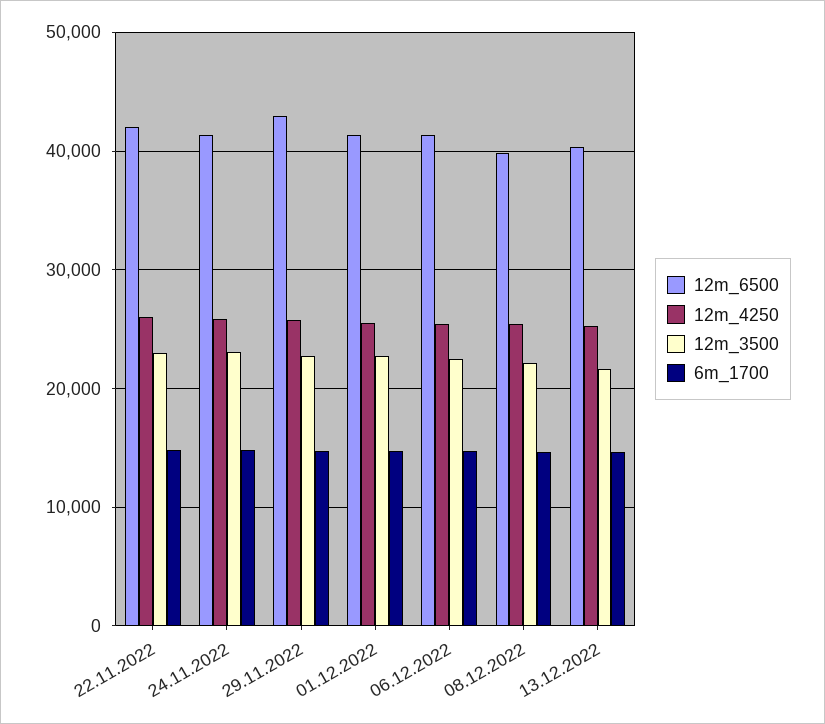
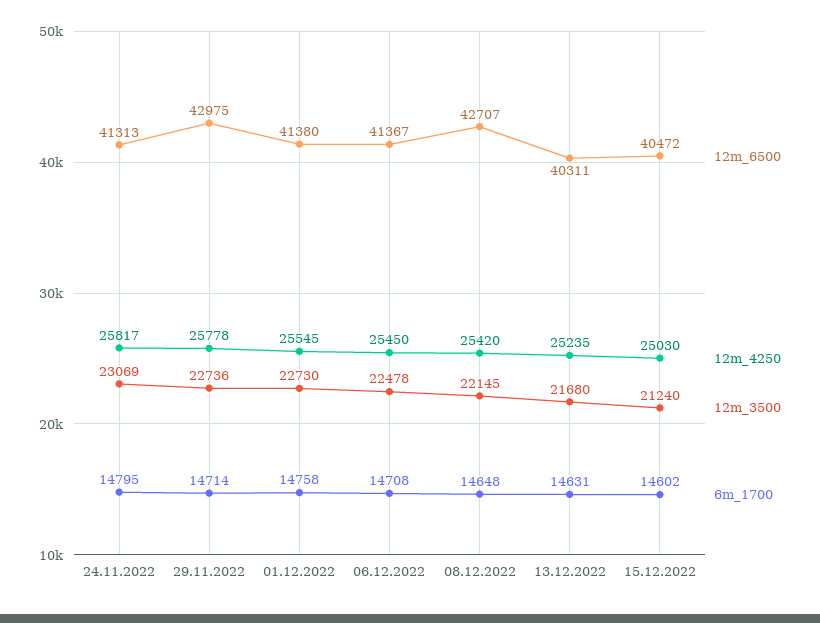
12m_6500, 22.11.2022: 42000 -> none
12m_4250, 22.11.2022: 26000 -> none
12m_3500, 22.11.2022: 23000 -> none
6m_1700, 22.11.2022: 15000 -> none
12m_6500, 08.12.2022: 40000 -> 42707
12m_6500, 15.12.2022: none -> 40472
12m_4250, 15.12.2022: none -> 25030
12m_3500, 15.12.2022: none -> 21240
6m_1700, 15.12.2022: none -> 14602

